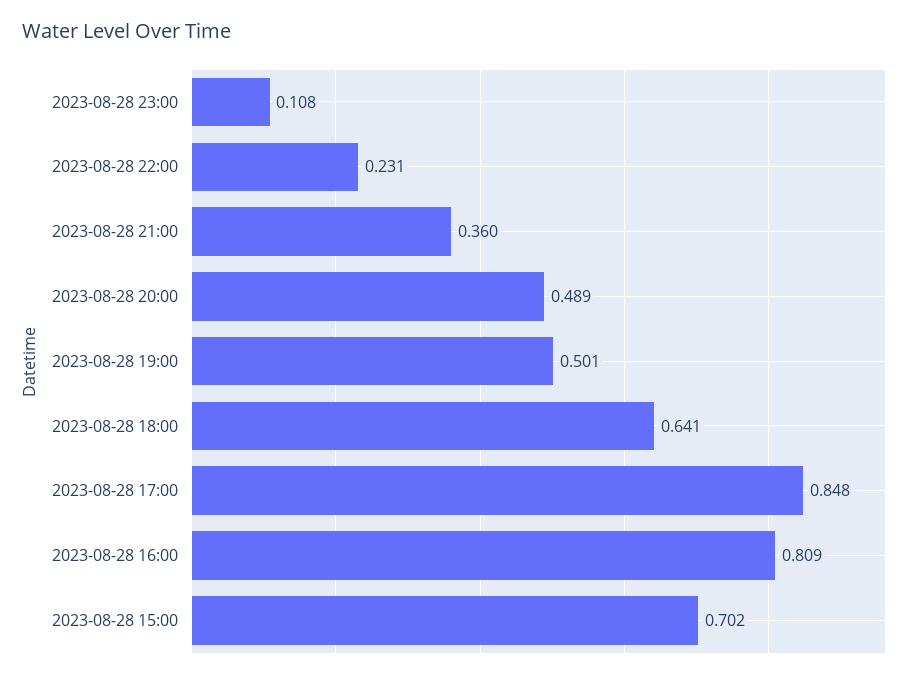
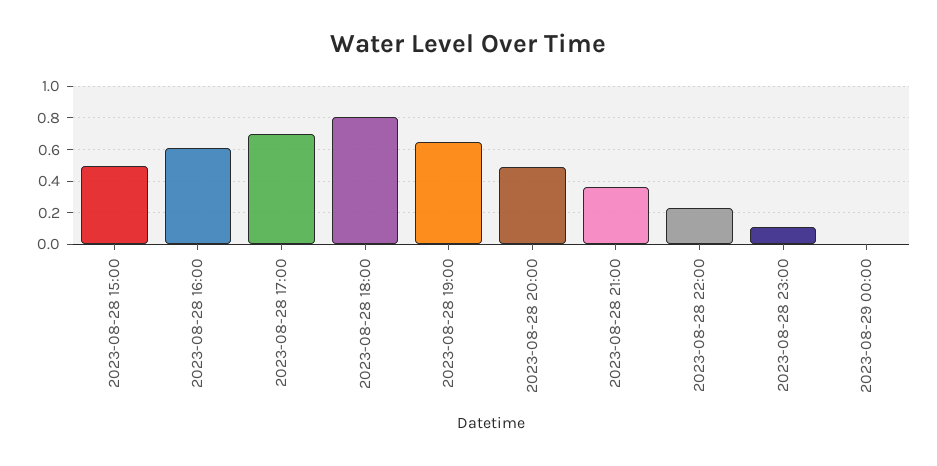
2023-08-28 19:00: 0.501 -> 0.65
2023-08-28 18:00: 0.641 -> 0.8
2023-08-28 17:00: 0.848 -> 0.7
2023-08-28 16:00: 0.809 -> 0.6
2023-08-28 15:00: 0.702 -> 0.5
2023-08-29 00:00: none -> 0

